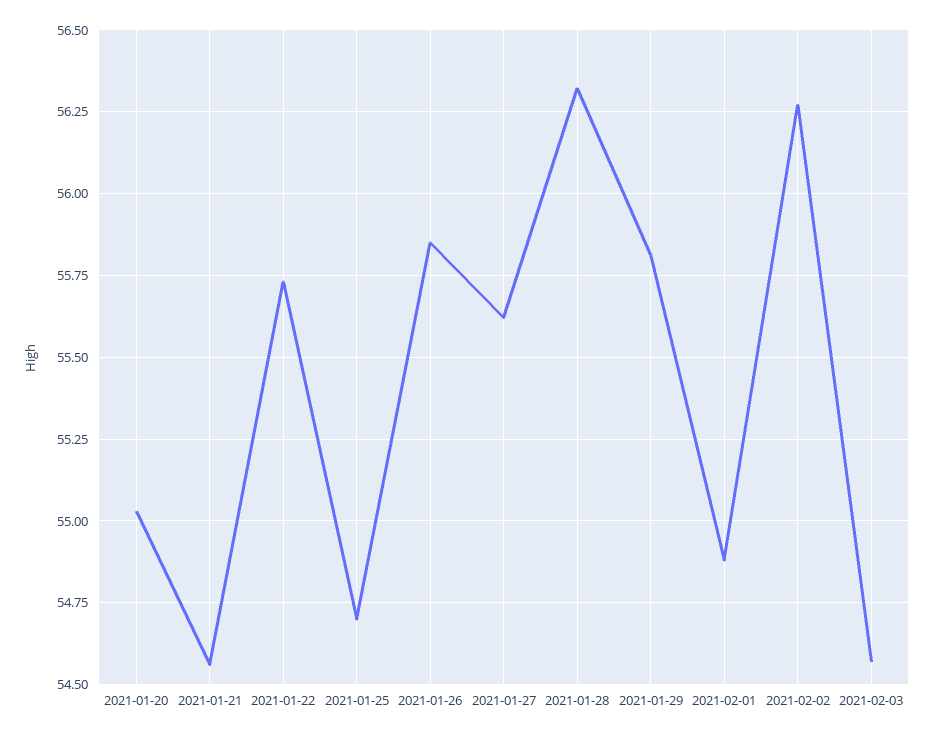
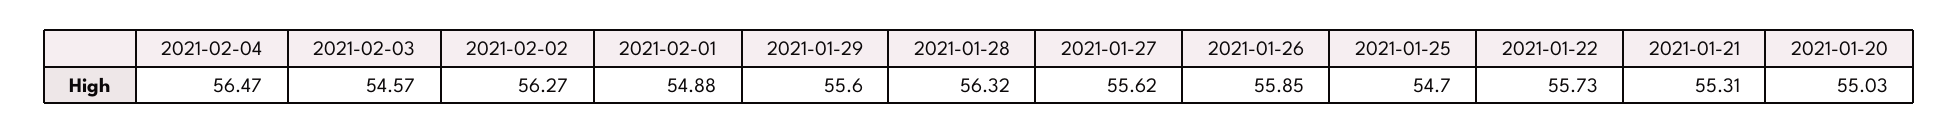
2021-01-21: 54.55 -> 55.31
2021-01-29: 55.8 -> 55.6
2021-02-04: none -> 56.47

